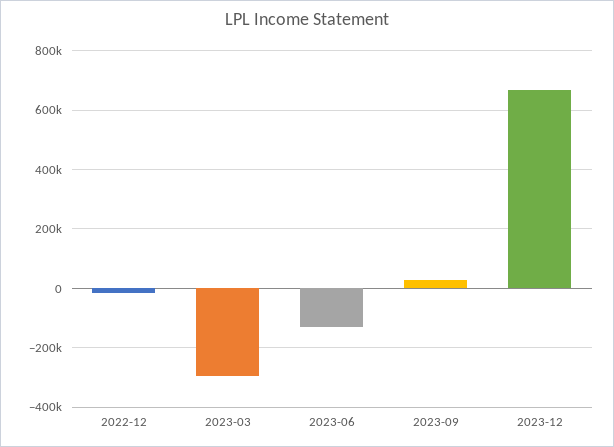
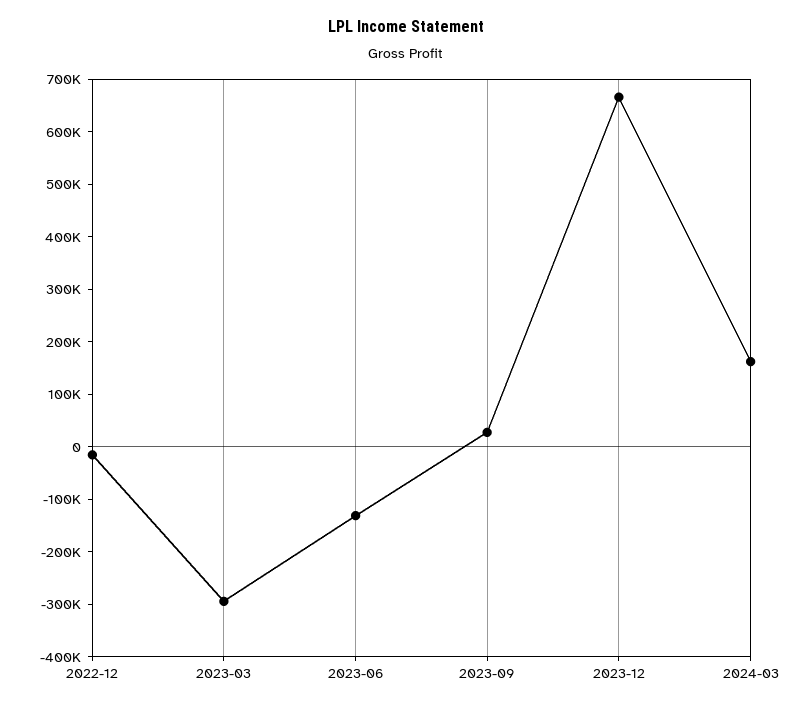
2024-03: none -> 160000

